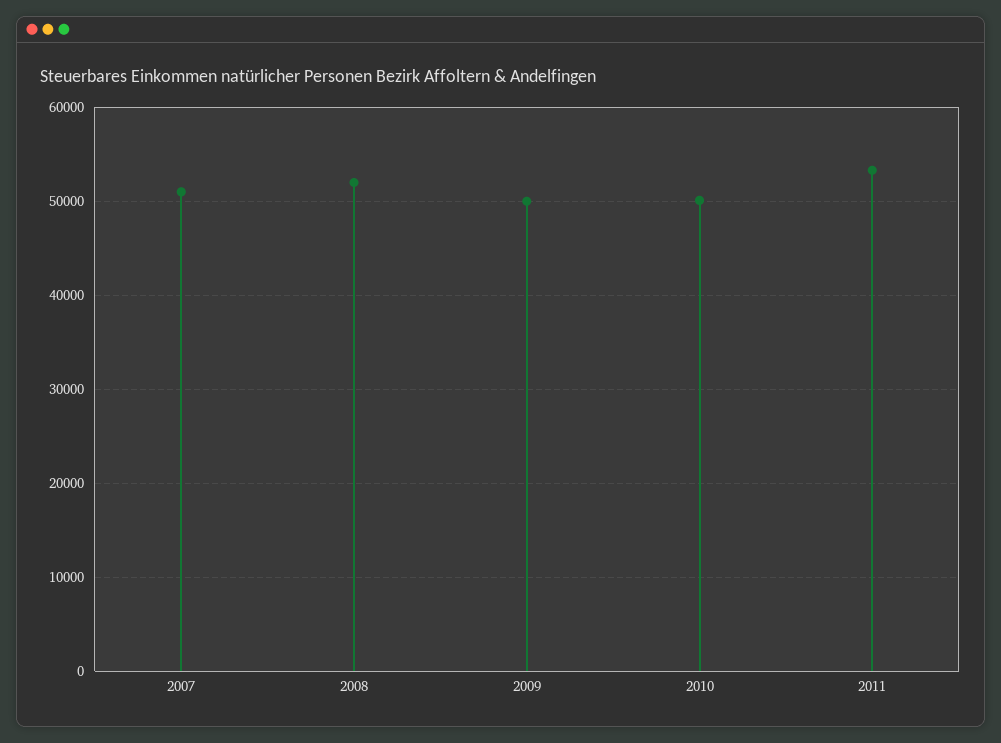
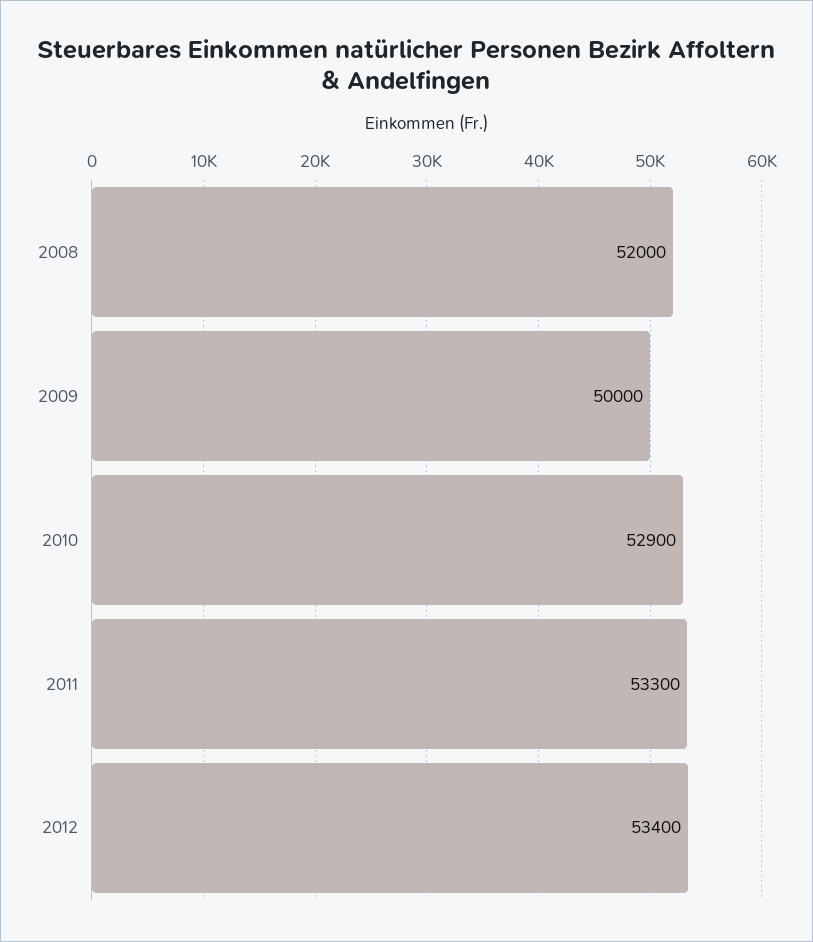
2007: 51000 -> none
2010: 50000 -> 52900
2012: none -> 53400

